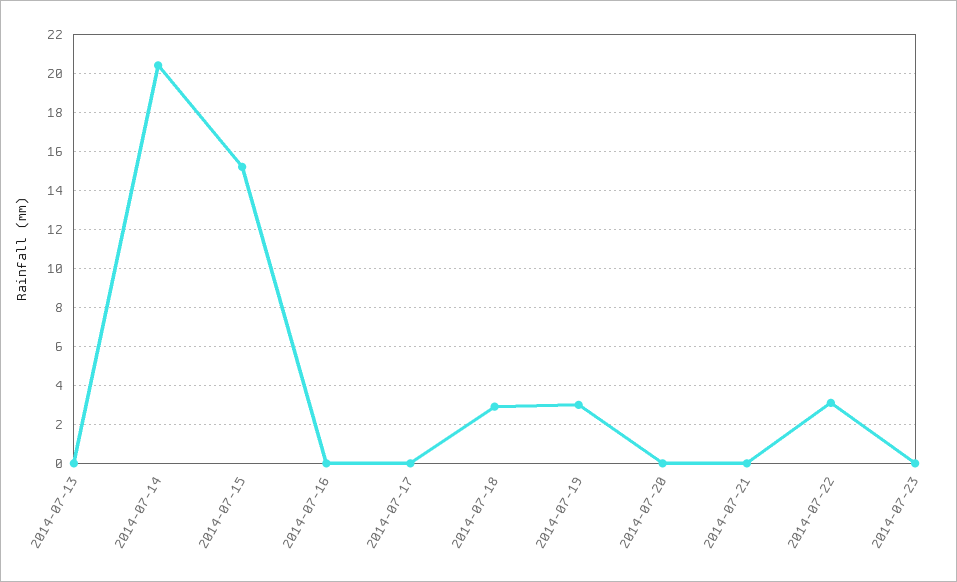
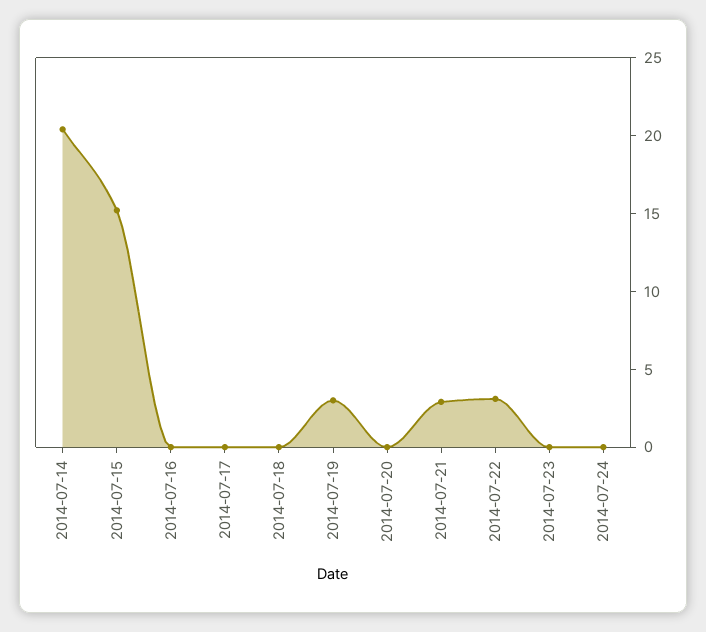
2014-07-13: 0 -> none
2014-07-18: 3 -> 0
2014-07-21: 0 -> 3
2014-07-24: none -> 0

